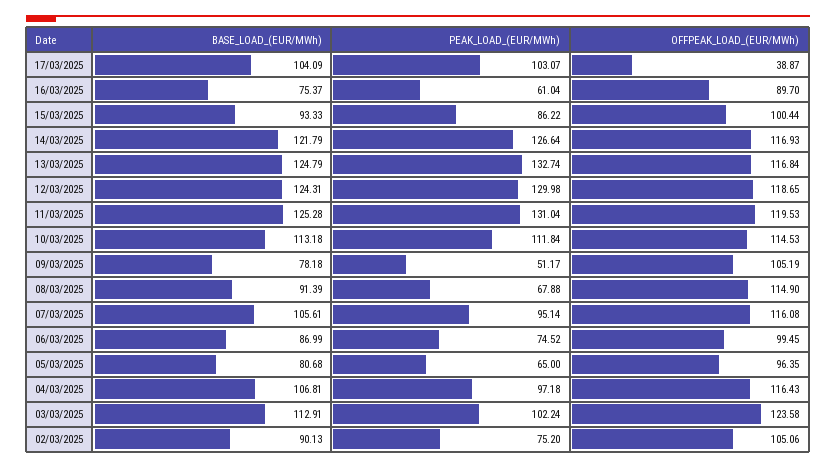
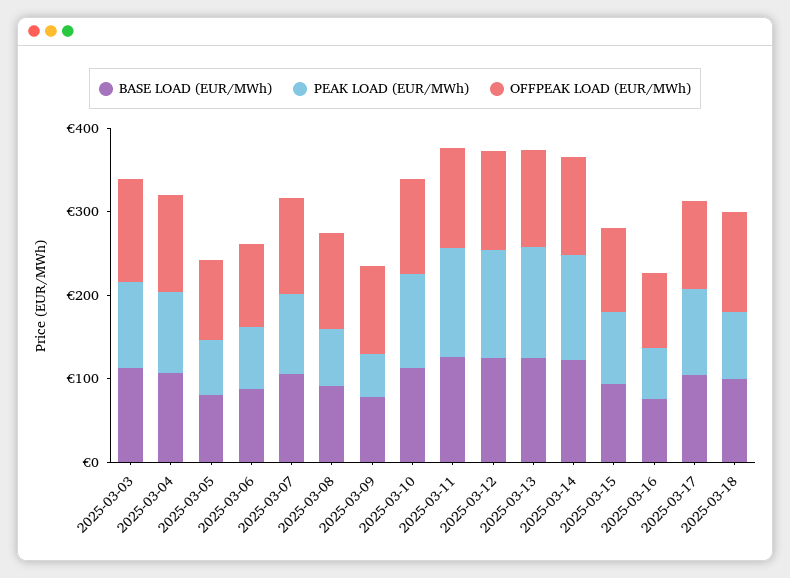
OFFPEAK_LOAD_(EUR/MWh), 17/03/2025: 38.87 -> 100
BASE_LOAD_(EUR/MWh), 02/03/2025: 90.13 -> none
PEAK_LOAD_(EUR/MWh), 02/03/2025: 75.2 -> none
OFFPEAK_LOAD_(EUR/MWh), 02/03/2025: 105.06 -> none
BASE_LOAD_(EUR/MWh), 2025-03-18: none -> 100
PEAK_LOAD_(EUR/MWh), 2025-03-18: none -> 80
OFFPEAK_LOAD_(EUR/MWh), 2025-03-18: none -> 120

